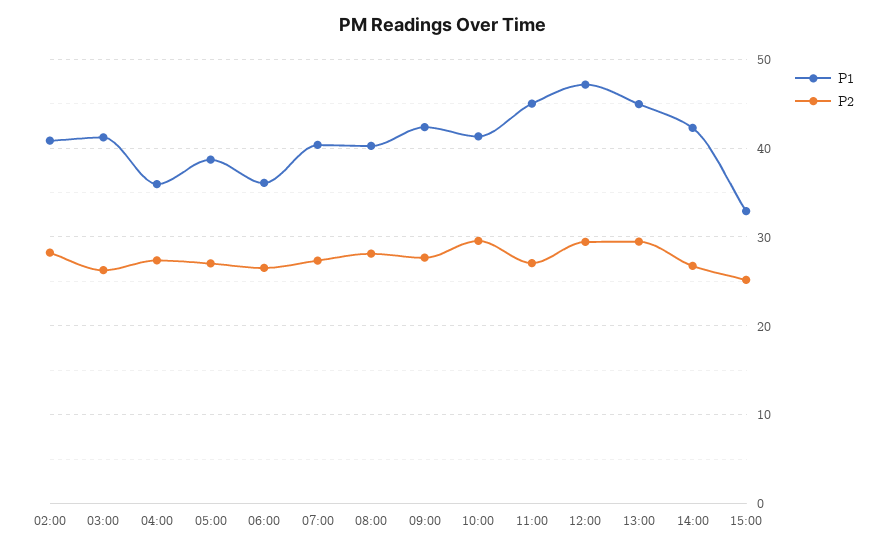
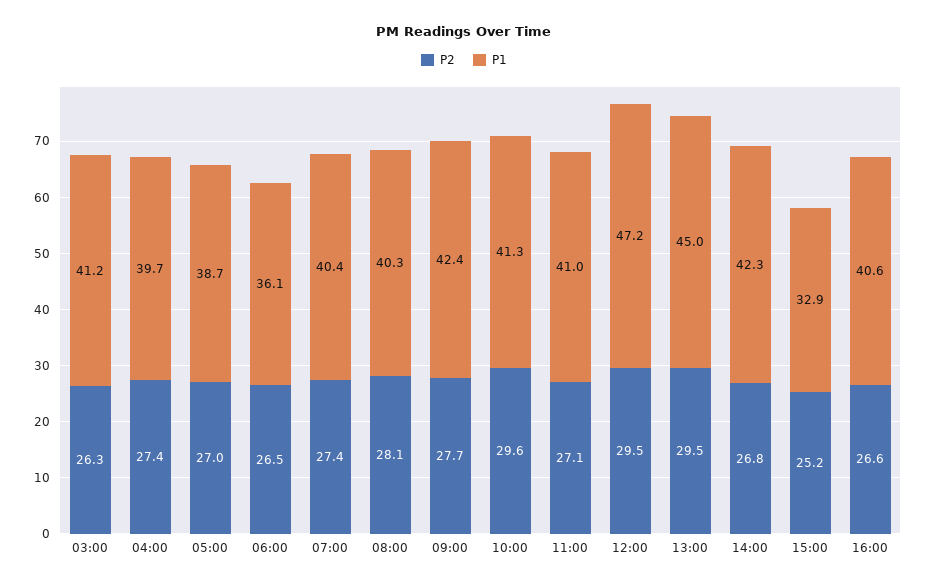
P1, 02:00: 41 -> none
P2, 02:00: 28 -> none
P1, 04:00: 36 -> 39.7
P1, 11:00: 45 -> 41
P2, 16:00: none -> 26.6
P1, 16:00: none -> 40.6

